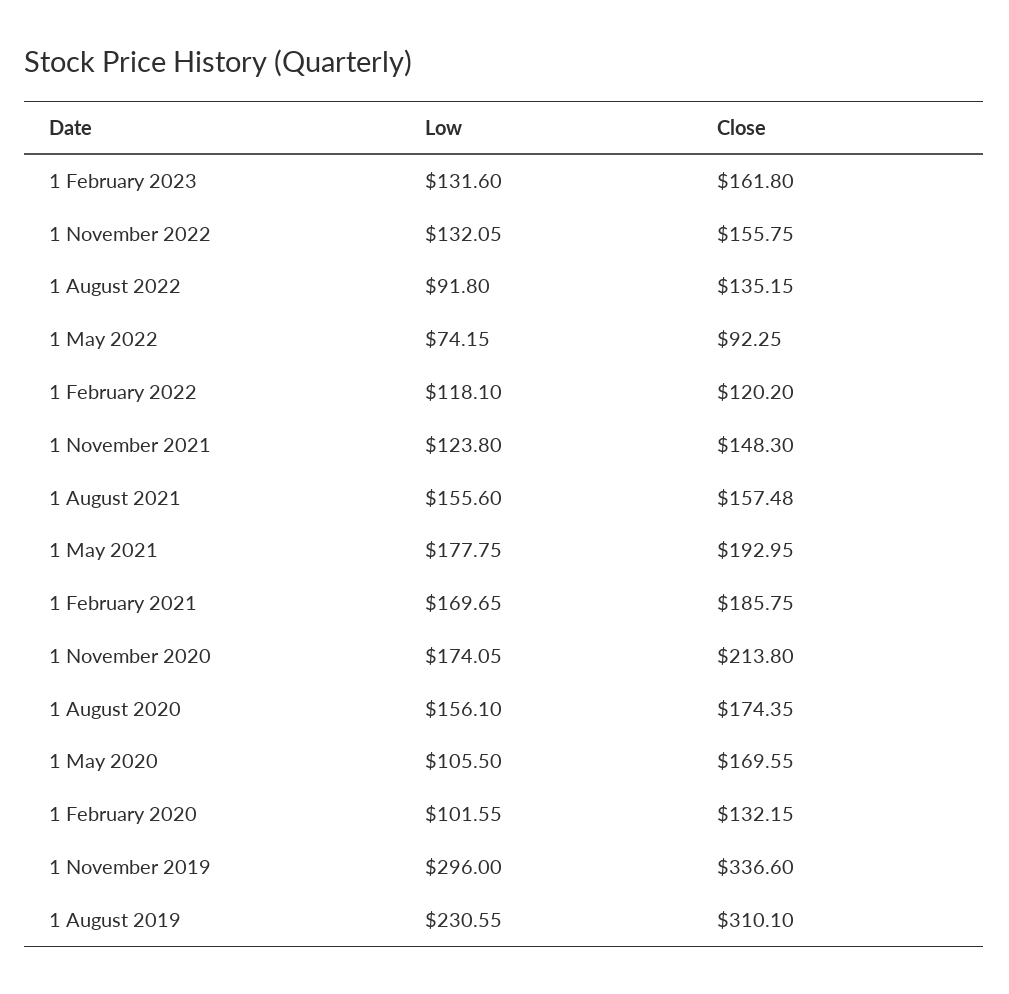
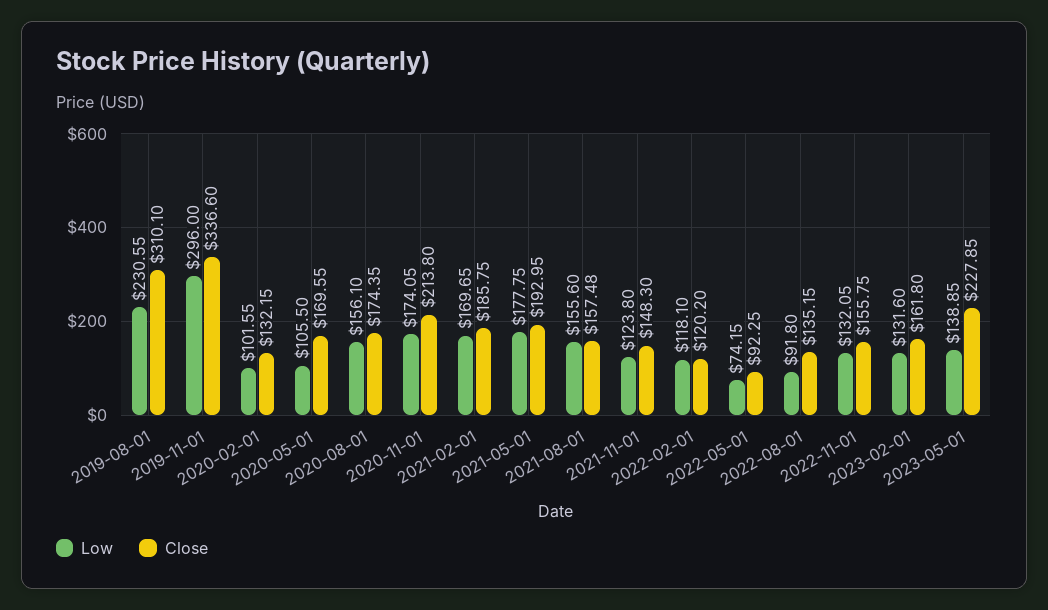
Low, 2023-05-01: none -> 138.85
Close, 2023-05-01: none -> 227.85

